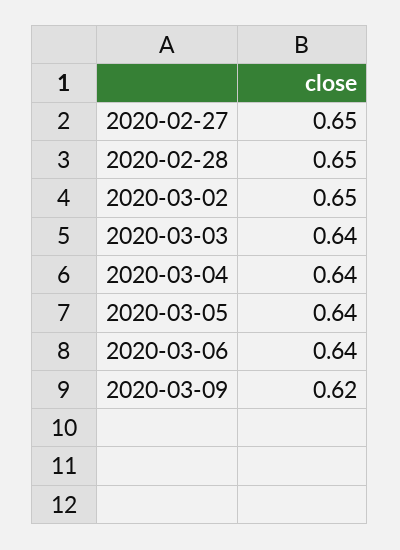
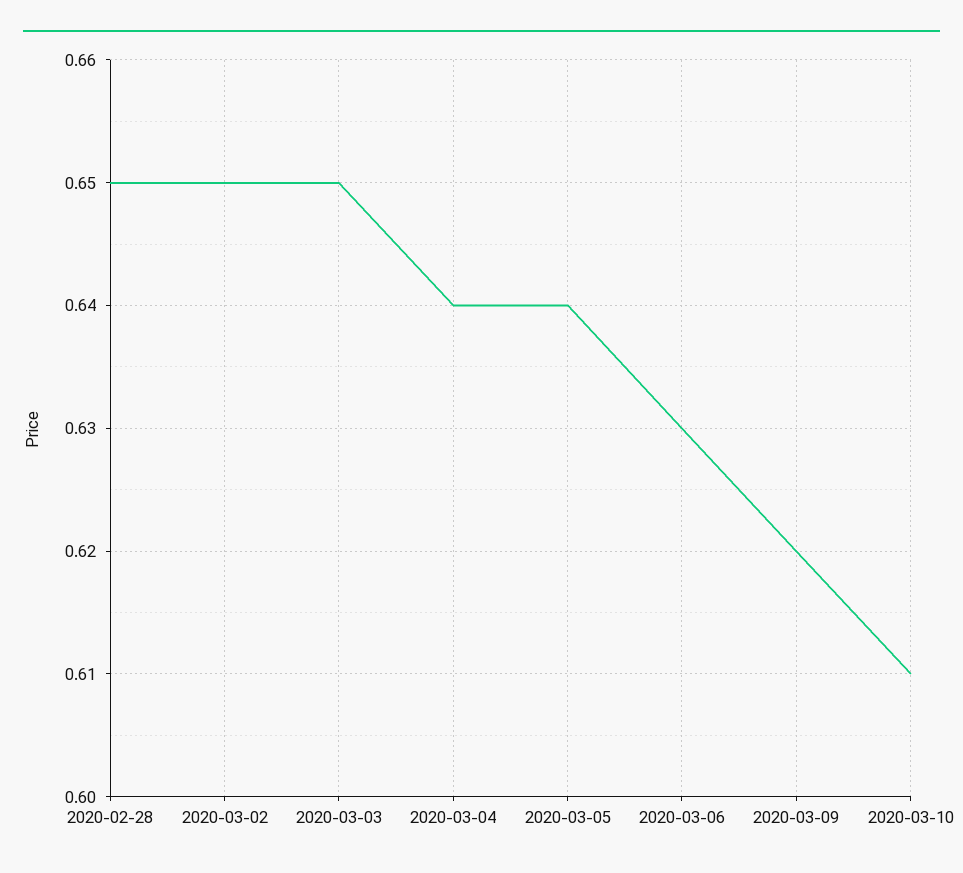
2020-02-27: 0.65 -> none
2020-03-03: 0.64 -> 0.65
2020-03-06: 0.64 -> 0.63
2020-03-10: none -> 0.61

